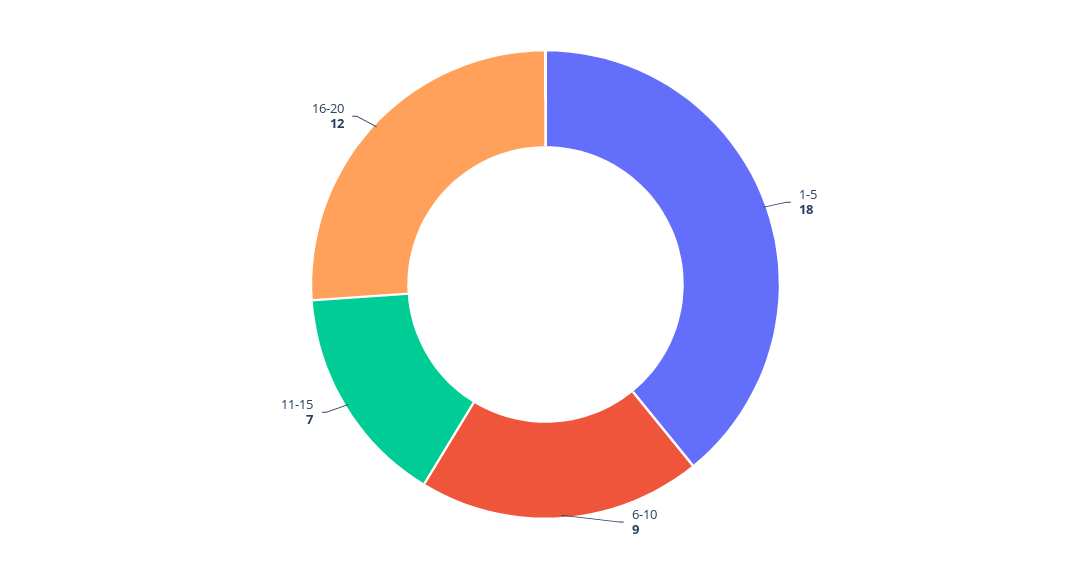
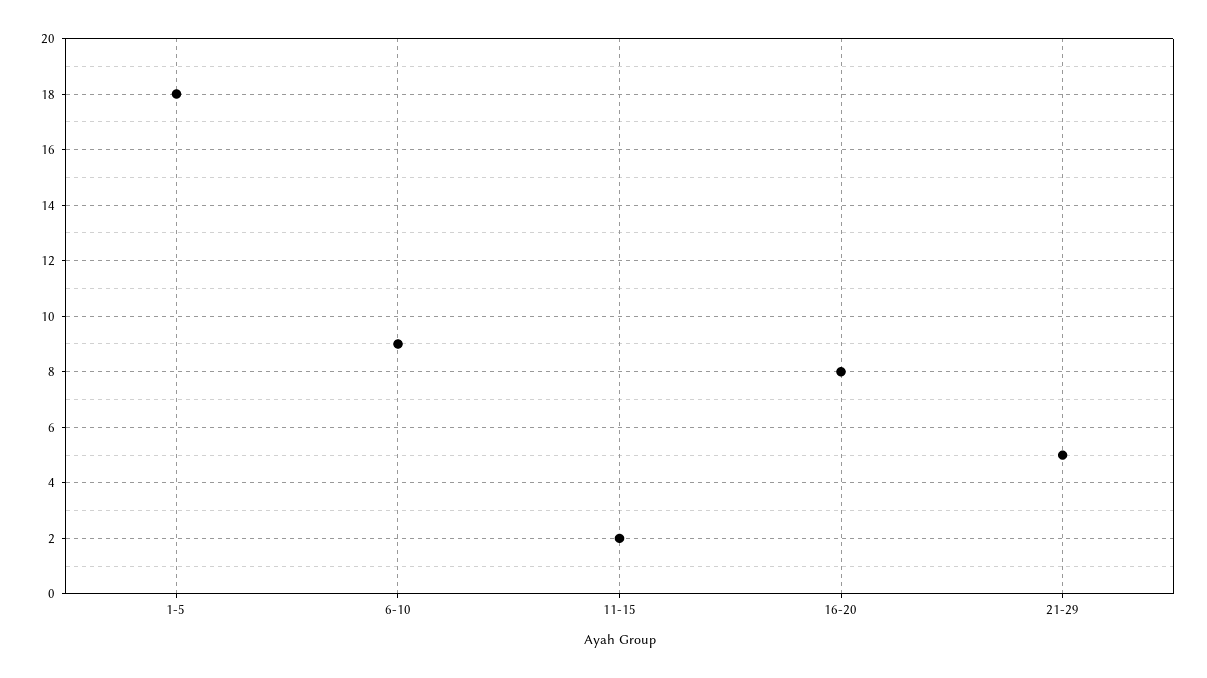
11-15: 7 -> 2
16-20: 12 -> 8
21-29: none -> 5

